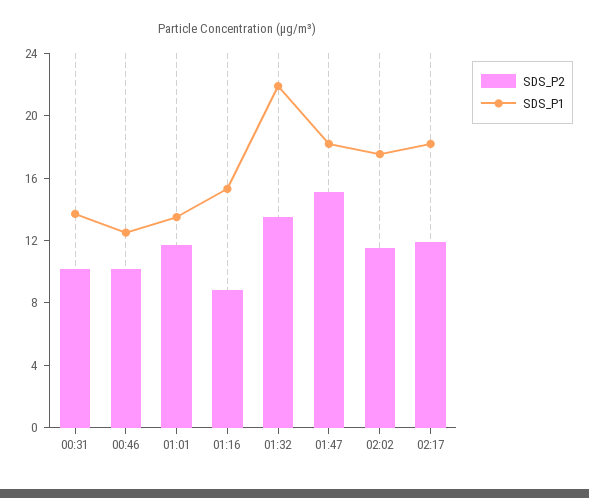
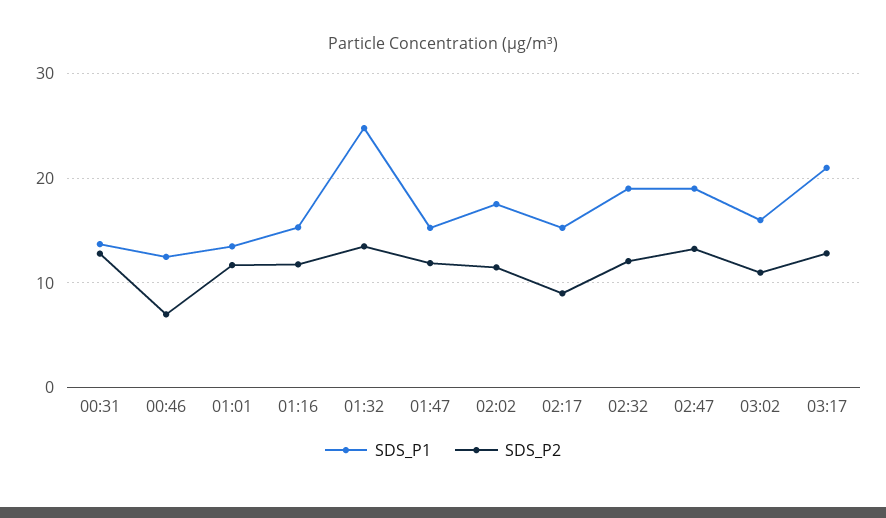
SDS_P2, 00:31: 10 -> 13
SDS_P2, 00:46: 10 -> 7
SDS_P2, 01:16: 9 -> 12
SDS_P1, 01:32: 22 -> 25
SDS_P2, 01:47: 15 -> 12
SDS_P1, 01:47: 18 -> 15
SDS_P2, 02:17: 12 -> 9
SDS_P1, 02:17: 18 -> 15
SDS_P1, 02:32: none -> 19
SDS_P2, 02:32: none -> 12
SDS_P1, 02:47: none -> 19
SDS_P2, 02:47: none -> 13
SDS_P1, 03:02: none -> 16
SDS_P2, 03:02: none -> 11
SDS_P1, 03:17: none -> 21
SDS_P2, 03:17: none -> 13

